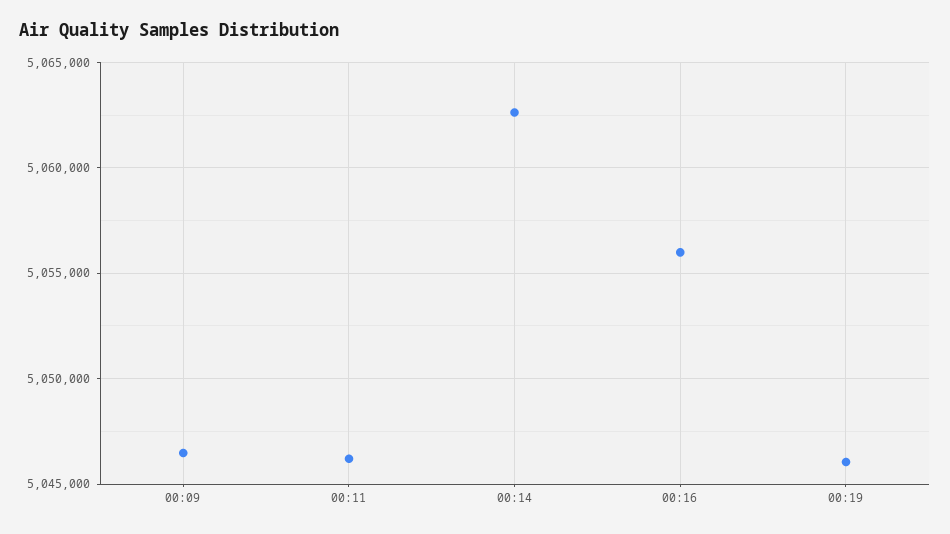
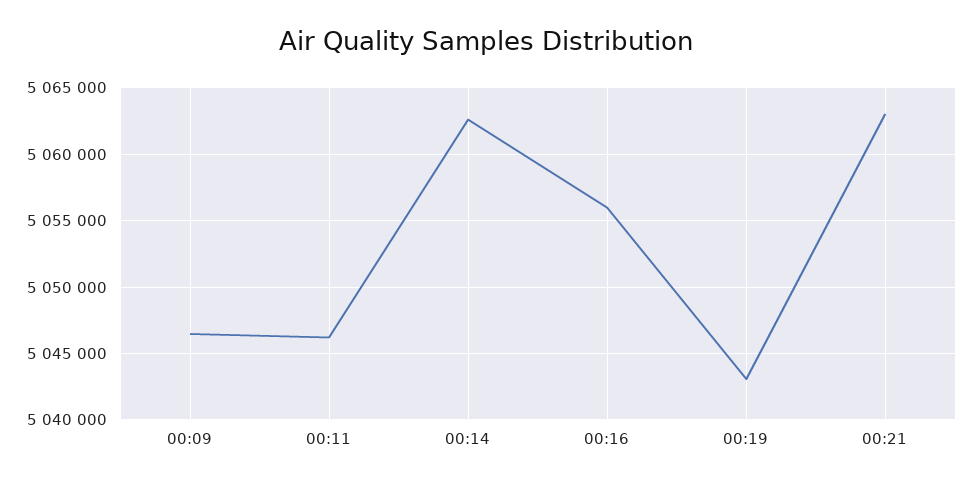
00:19: 5046000 -> 5043000
00:21: none -> 5063000

